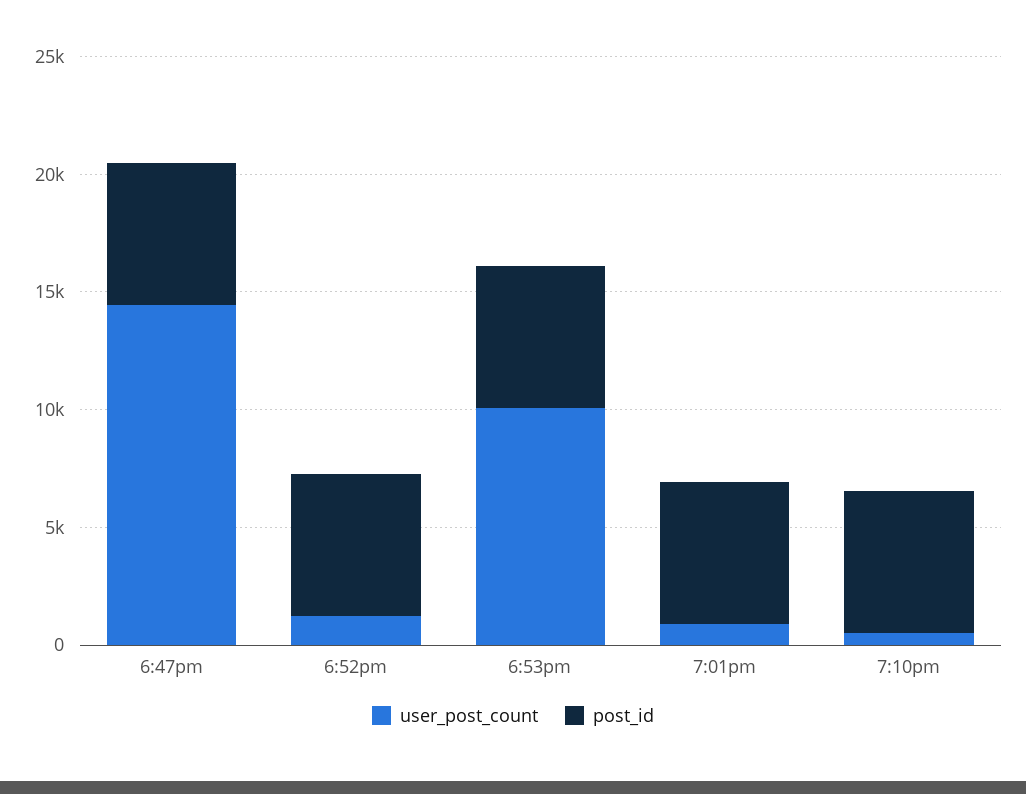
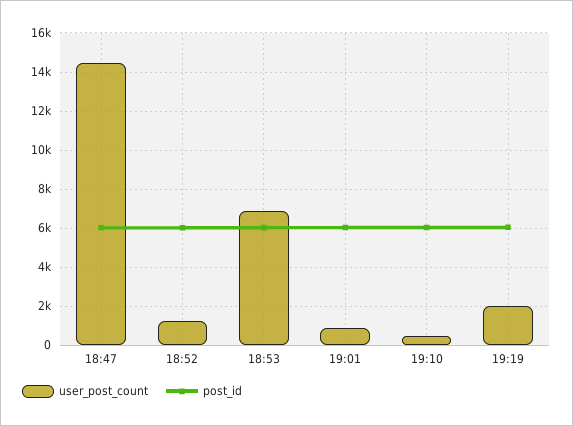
user_post_count, 6:53pm: 10000 -> 7000
user_post_count, 19:19: none -> 2000
post_id, 19:19: none -> 6000

